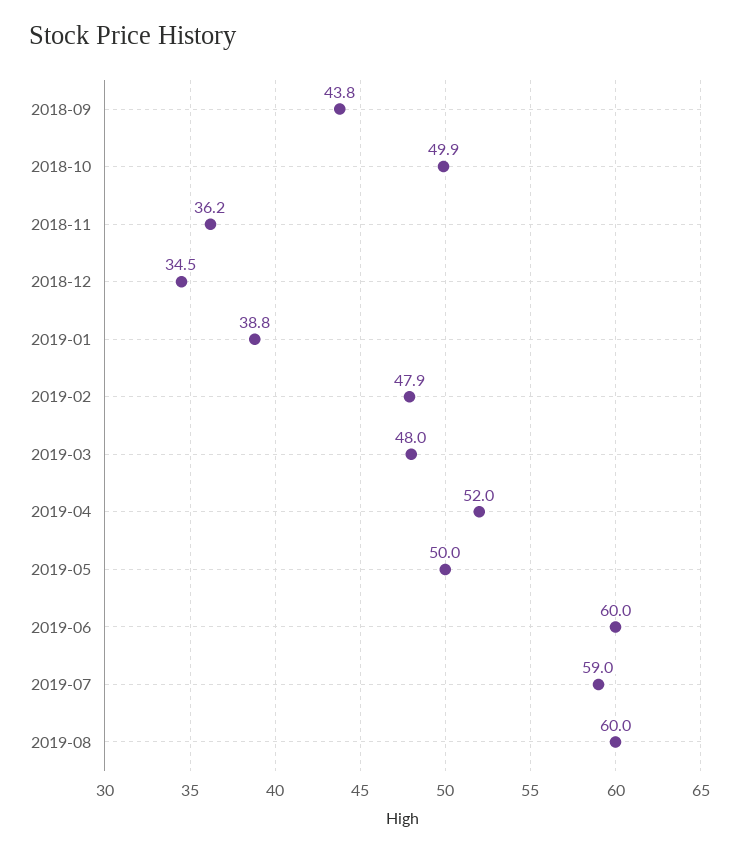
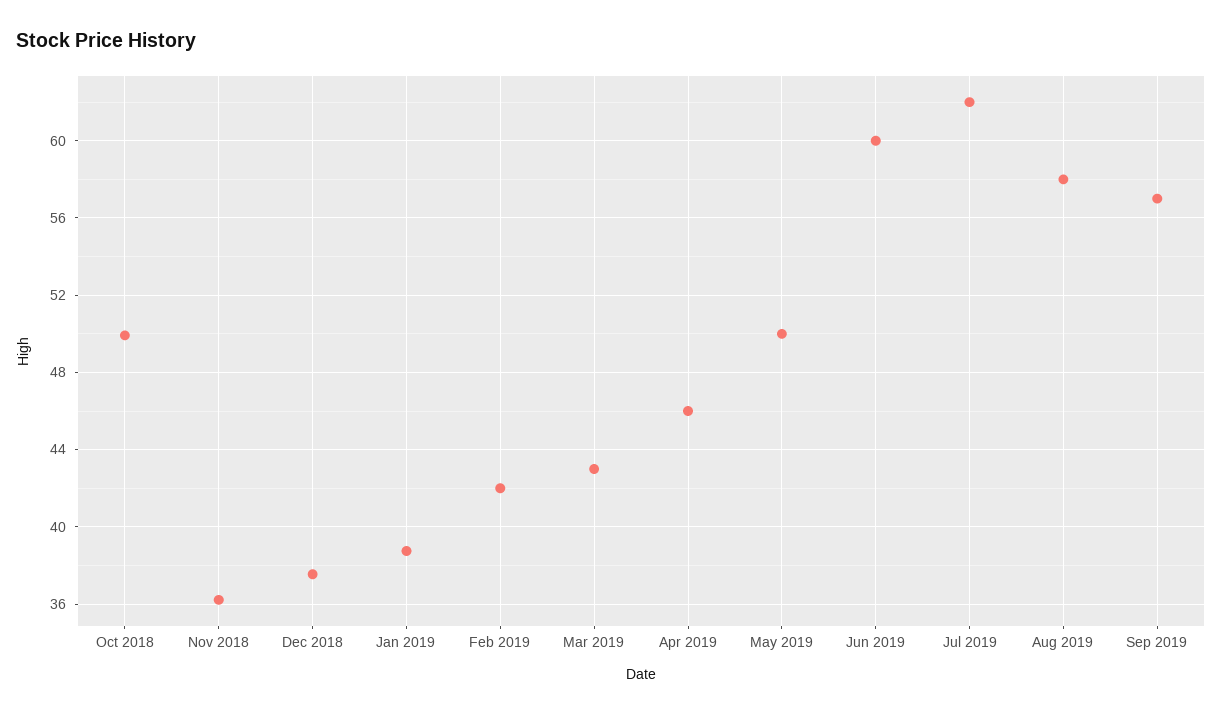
2018-09: 43.8 -> none
2018-12: 34.5 -> 37.5
2019-02: 47.9 -> 42
2019-03: 48 -> 43
2019-04: 52 -> 46
2019-07: 59 -> 62
2019-08: 60 -> 58
Sep 2019: none -> 57

